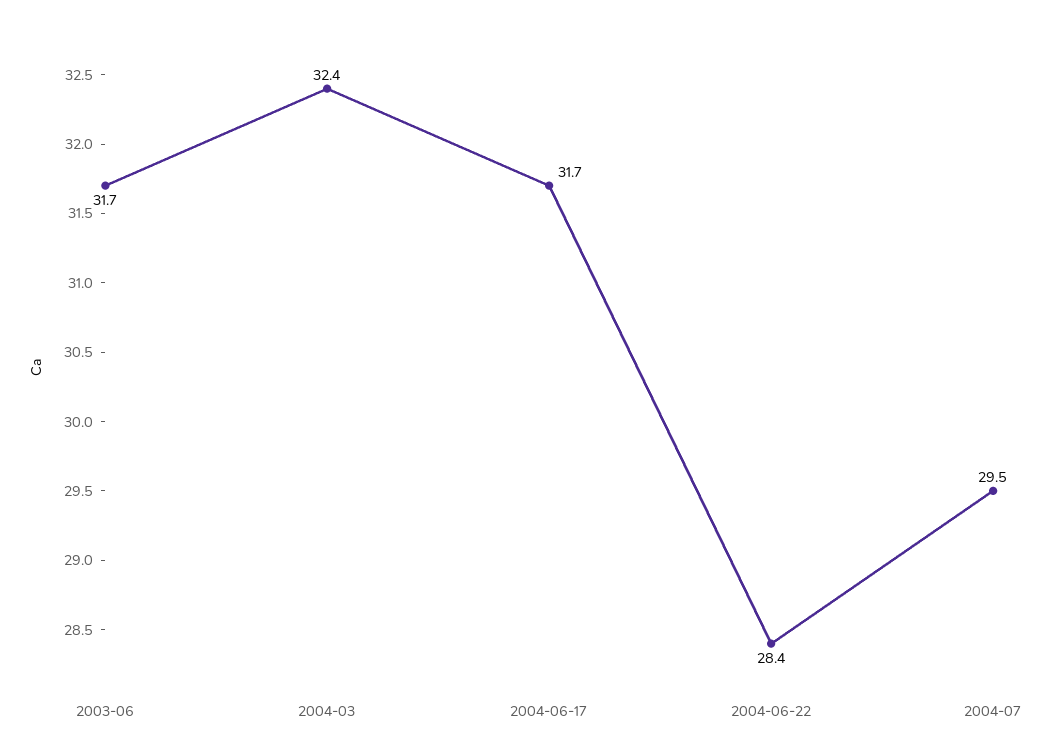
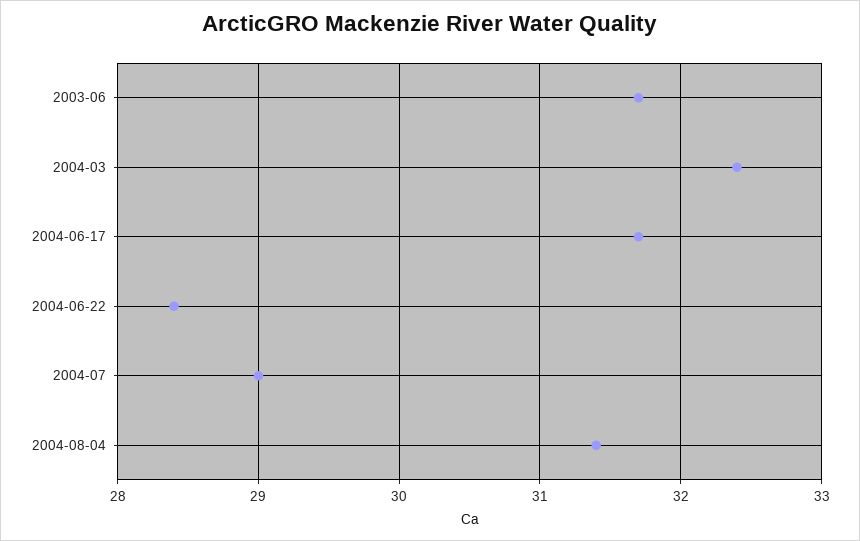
2004-07: 29.5 -> 29
2004-08-04: none -> 31.4

